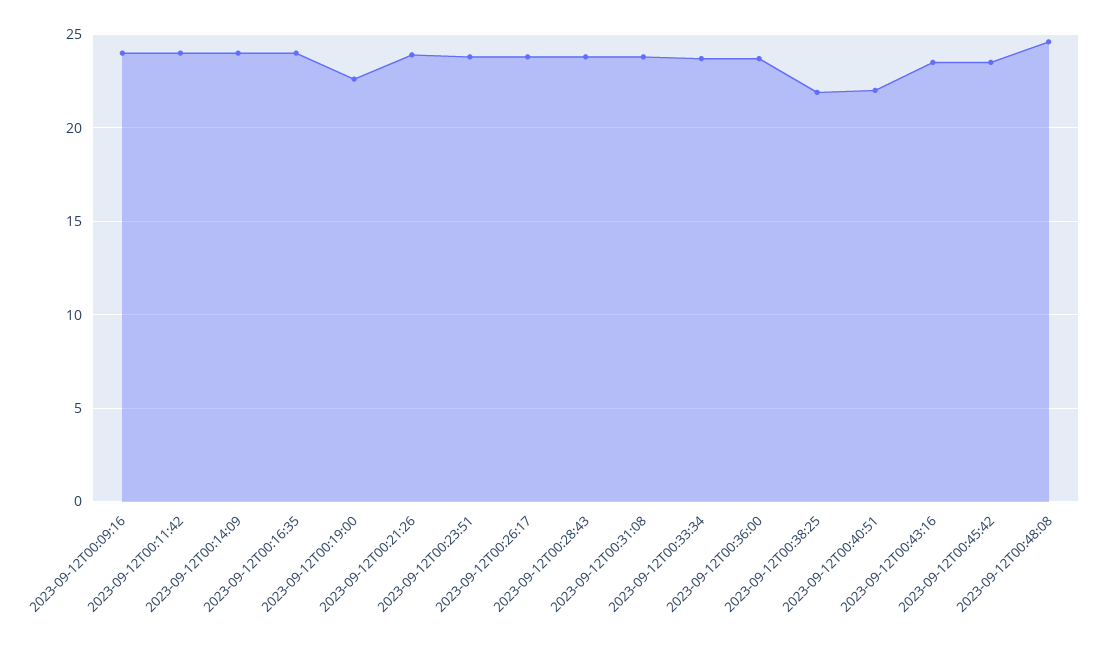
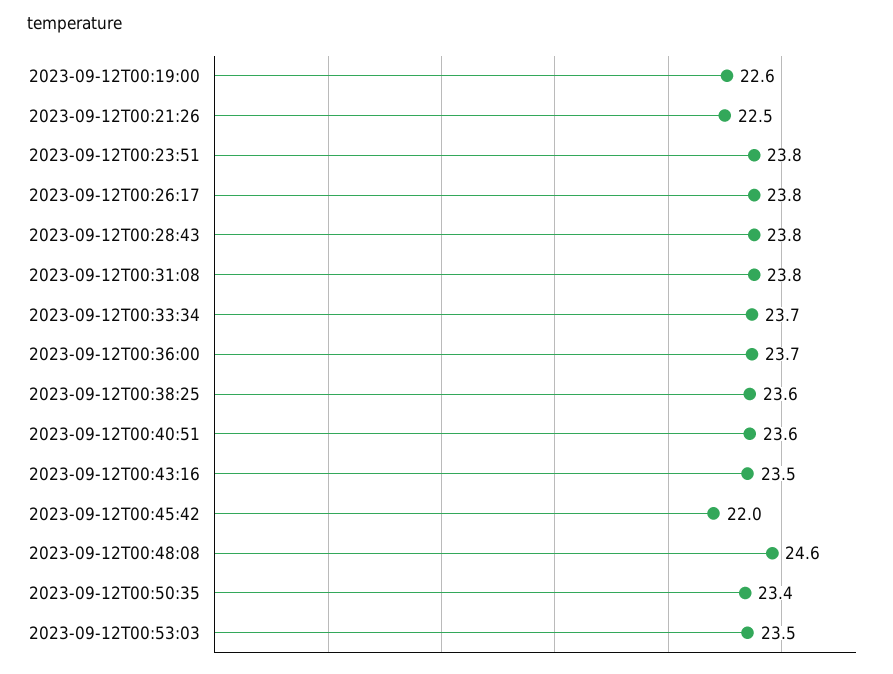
2023-09-12T00:09:16: 24 -> none
2023-09-12T00:11:42: 24 -> none
2023-09-12T00:14:09: 24 -> none
2023-09-12T00:16:35: 24 -> none
2023-09-12T00:21:26: 24 -> 22.5
2023-09-12T00:38:25: 22 -> 23.6
2023-09-12T00:40:51: 22 -> 23.6
2023-09-12T00:45:42: 23.5 -> 22
2023-09-12T00:50:35: none -> 23.4
2023-09-12T00:53:03: none -> 23.5

